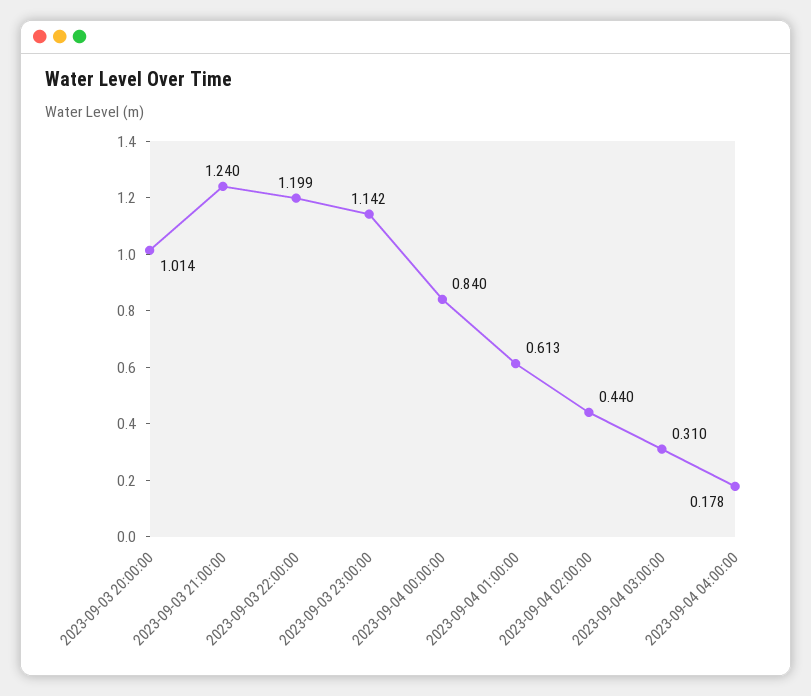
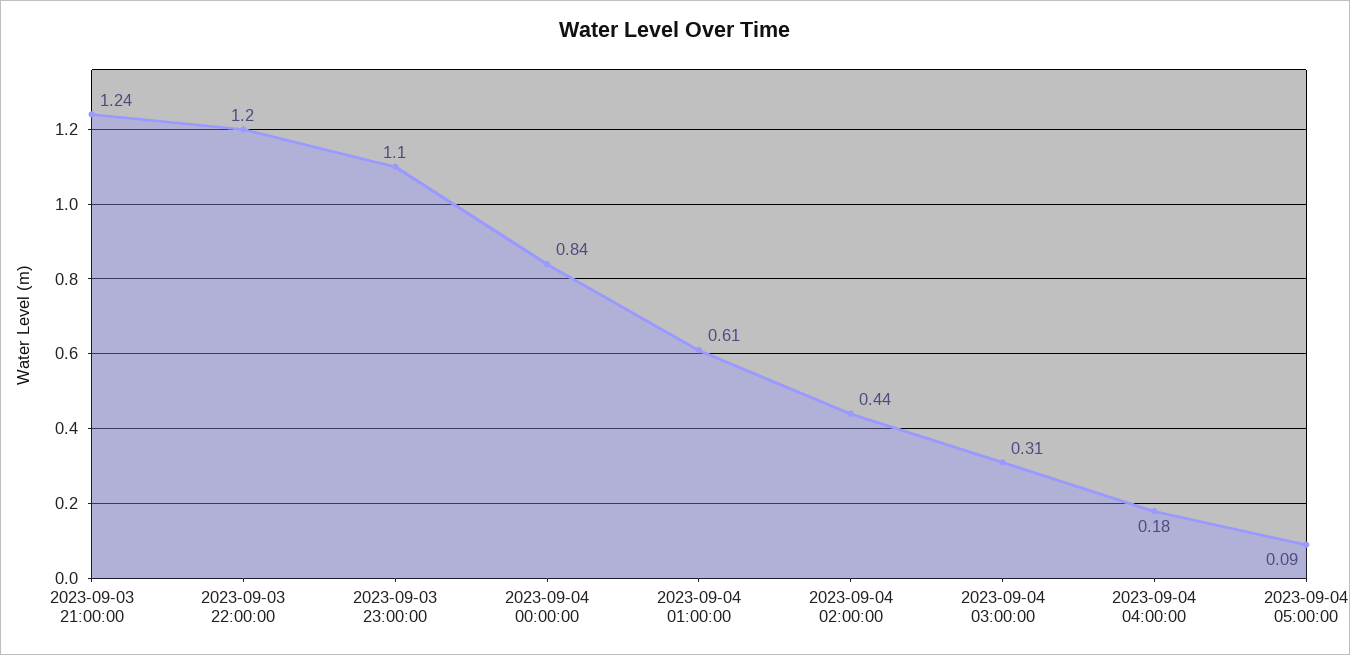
2023-09-03 20:00:00: 1.014 -> none
2023-09-03 23:00:00: 1.142 -> 1.1
2023-09-04 05:00:00: none -> 0.09

